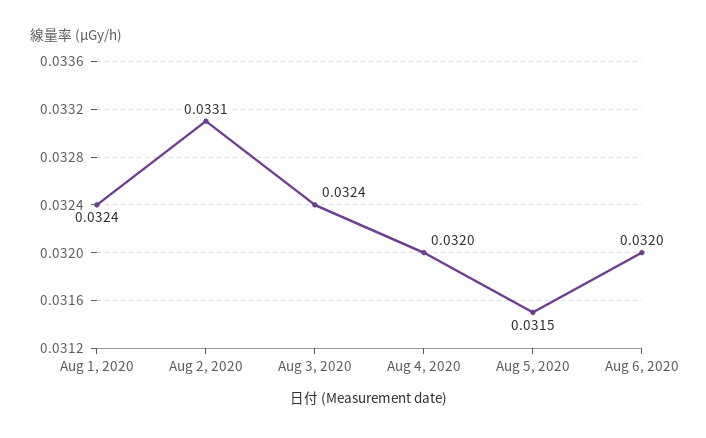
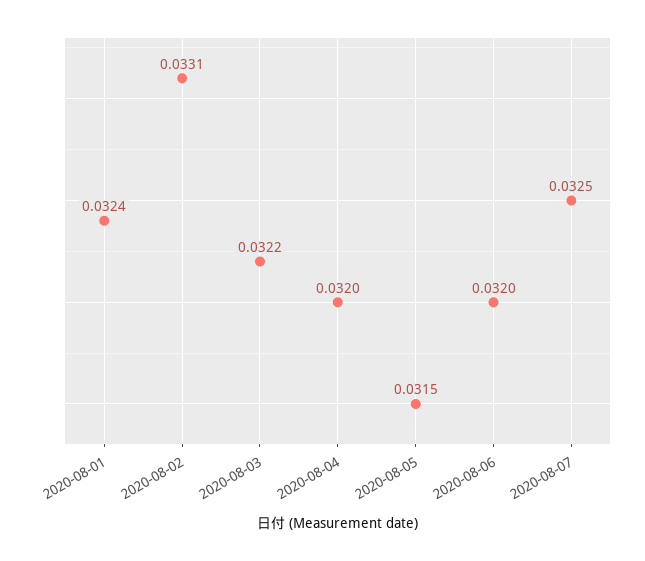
Aug 3, 2020: 0.0324 -> 0.0322
2020-08-07: none -> 0.0325

